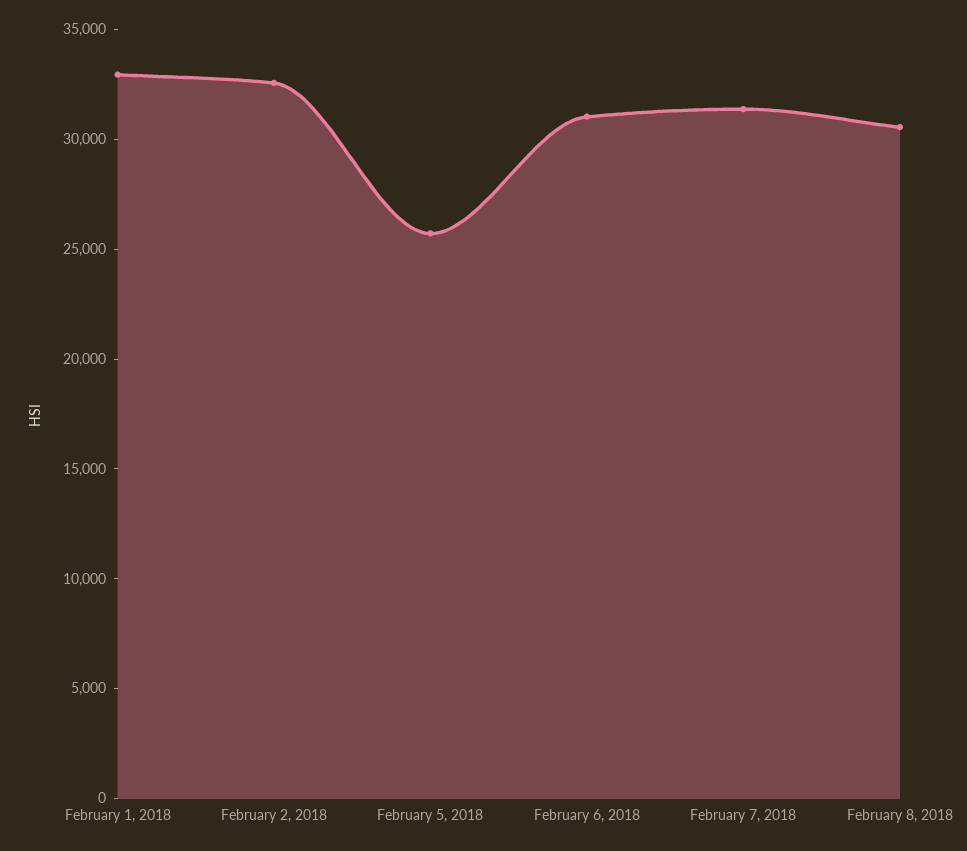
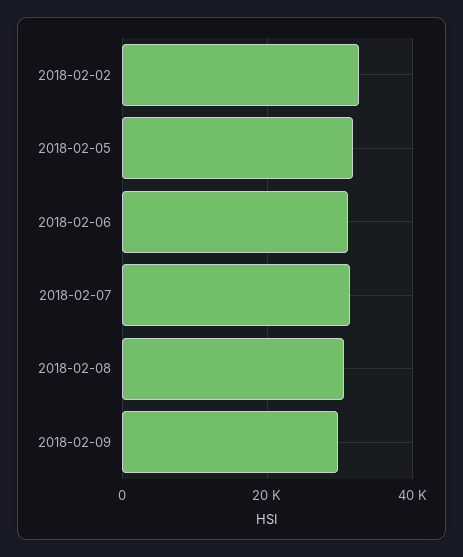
February 1, 2018: 33000 -> none
February 5, 2018: 26000 -> 32000
2018-02-09: none -> 30000

